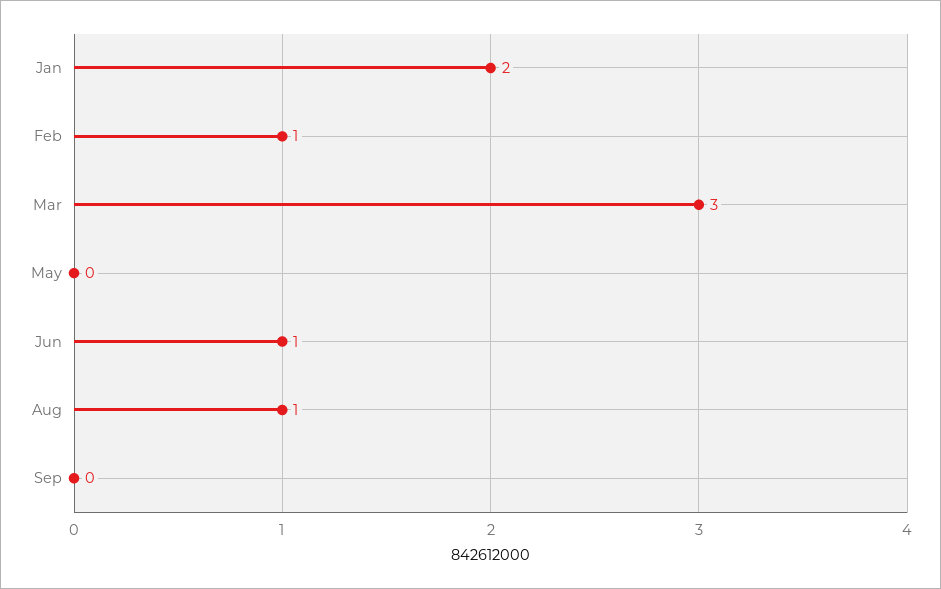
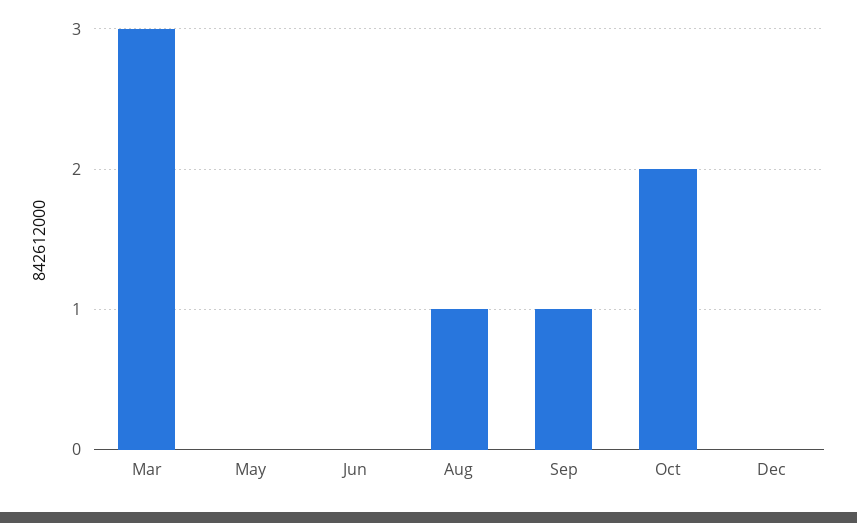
Jan: 2 -> none
Feb: 1 -> none
Jun: 1 -> 0
Sep: 0 -> 1
Oct: none -> 2
Dec: none -> 0

